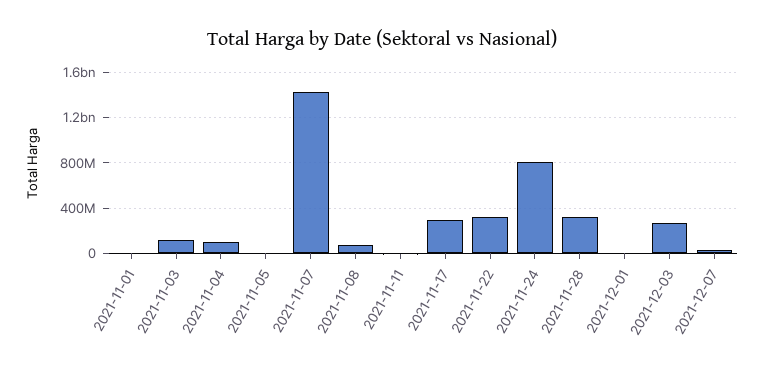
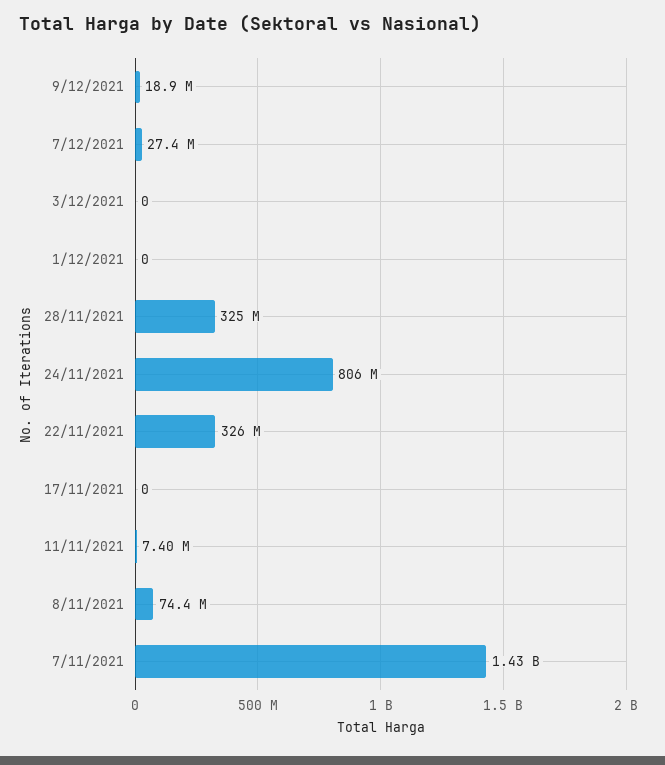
2021-11-01: 0 -> none
2021-11-03: 100000000 -> none
2021-11-04: 100000000 -> none
2021-11-05: 0 -> none
2021-11-17: 300000000 -> 0
2021-12-03: 300000000 -> 0
9/12/2021: none -> 18900000

